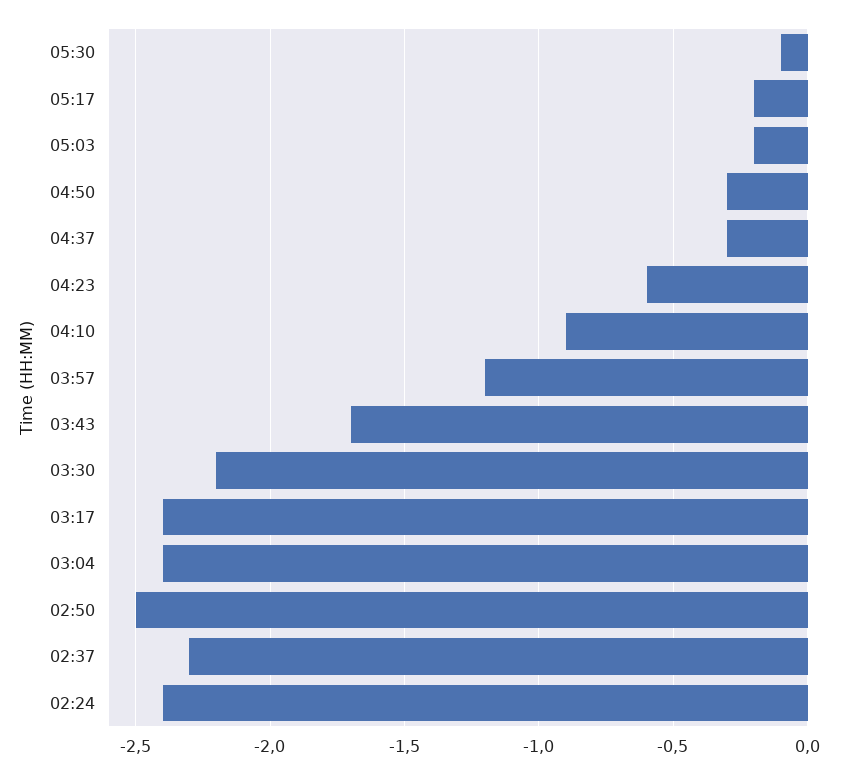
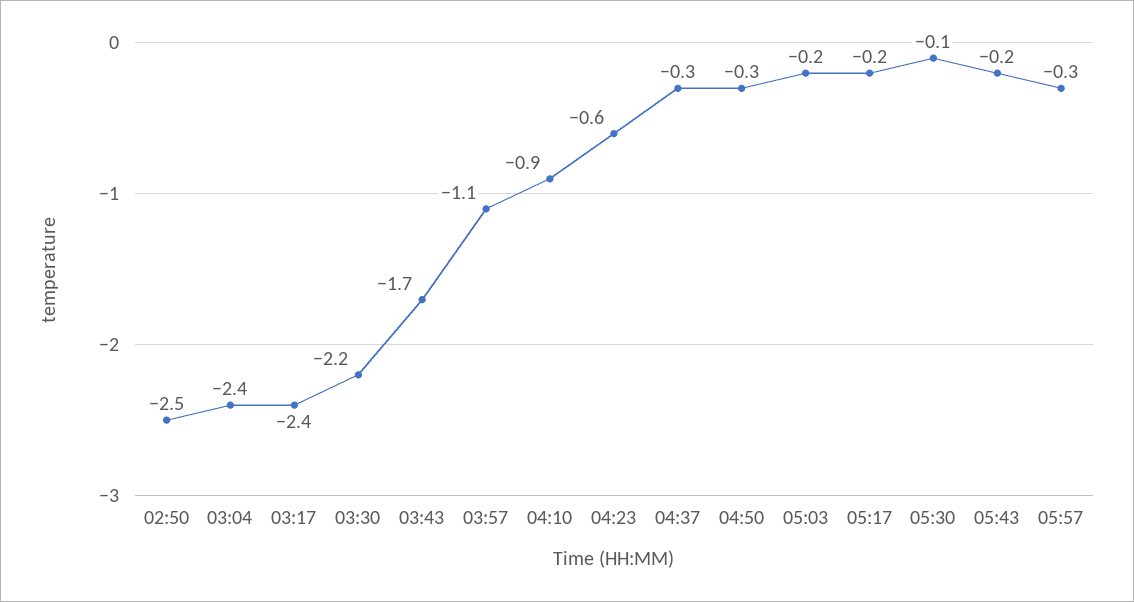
03:57: -1.2 -> -1.1
02:37: -2.3 -> none
02:24: -2.4 -> none
05:43: none -> -0.2
05:57: none -> -0.3

